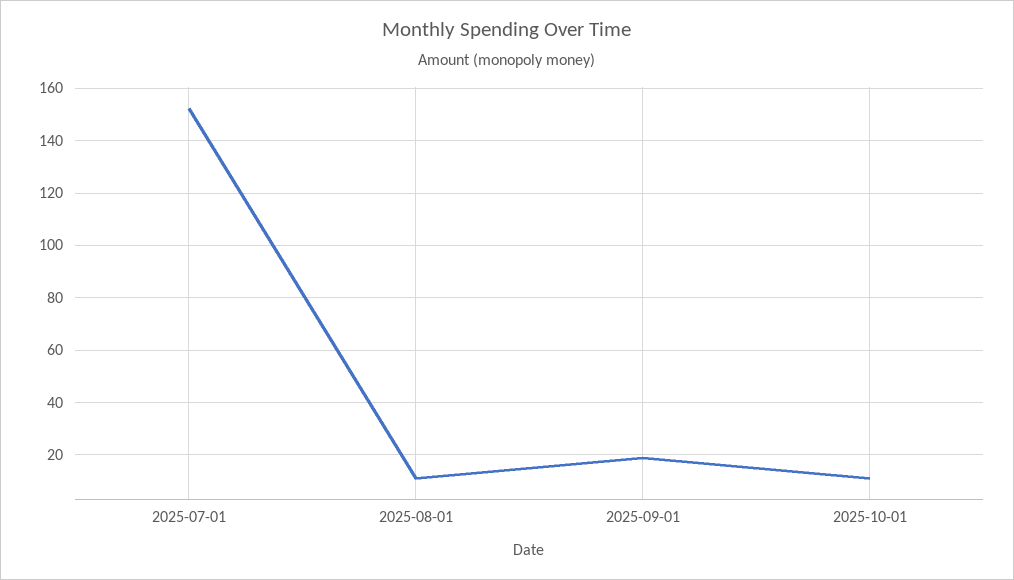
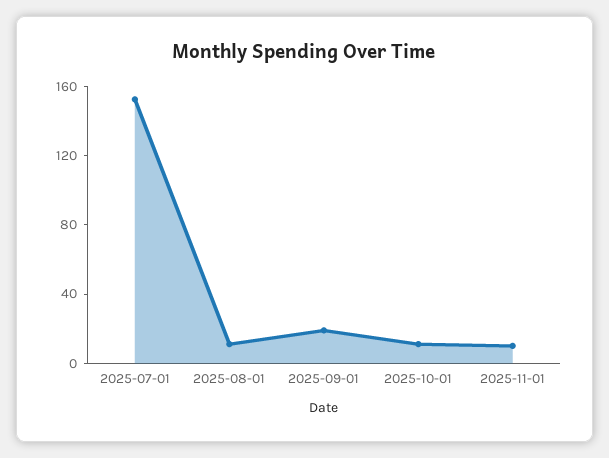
2025-11-01: none -> 10

